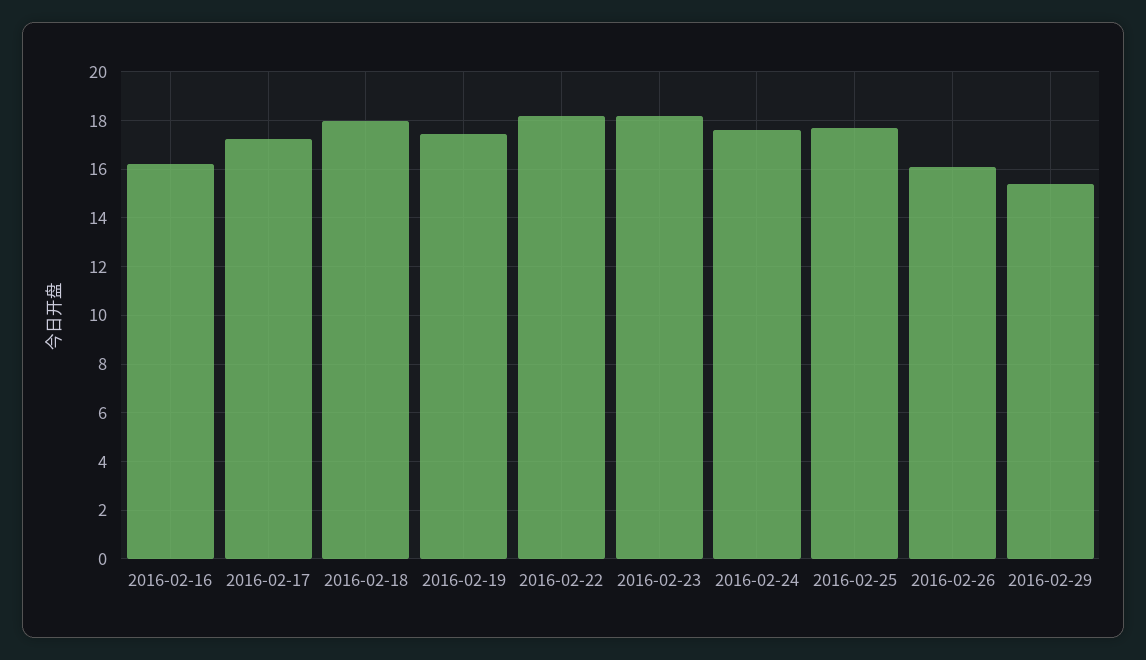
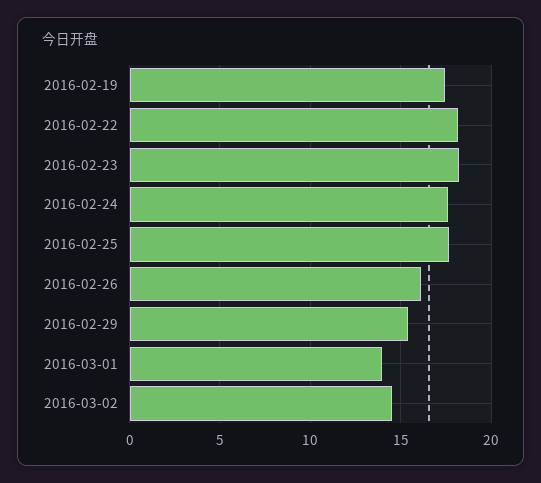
2016-02-16: 16.25 -> none
2016-02-17: 17.25 -> none
2016-02-18: 18 -> none
2016-03-01: none -> 14
2016-03-02: none -> 14.5

